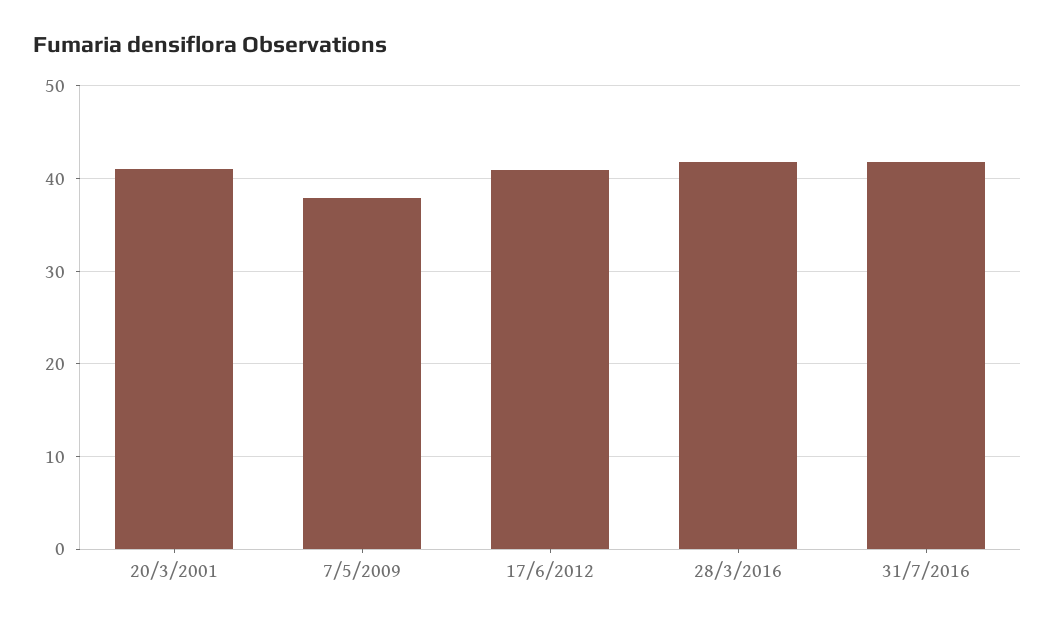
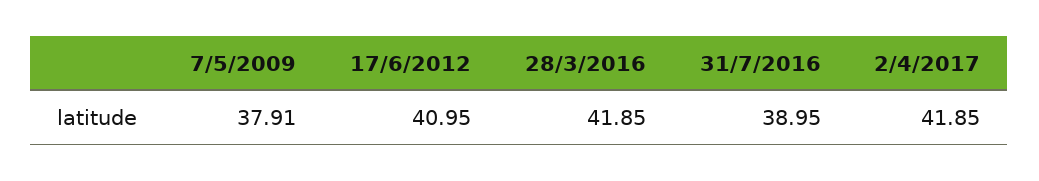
20/3/2001: 41 -> none
31/7/2016: 42 -> 38.95
2/4/2017: none -> 41.85

